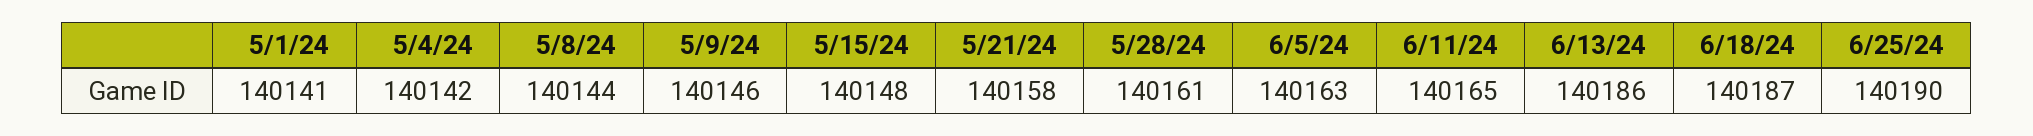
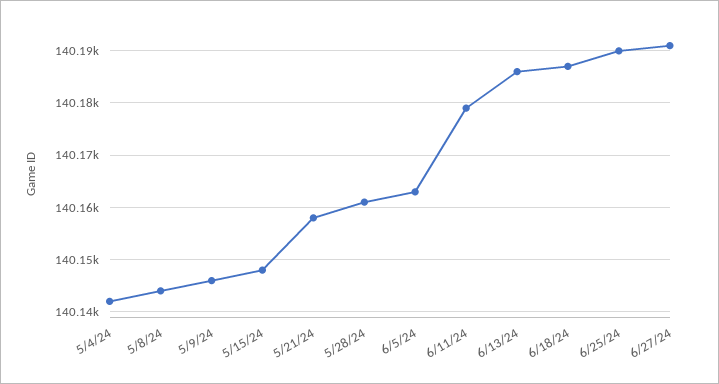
5/1/24: 140141 -> none
6/11/24: 140165 -> 140180
6/27/24: none -> 140190

